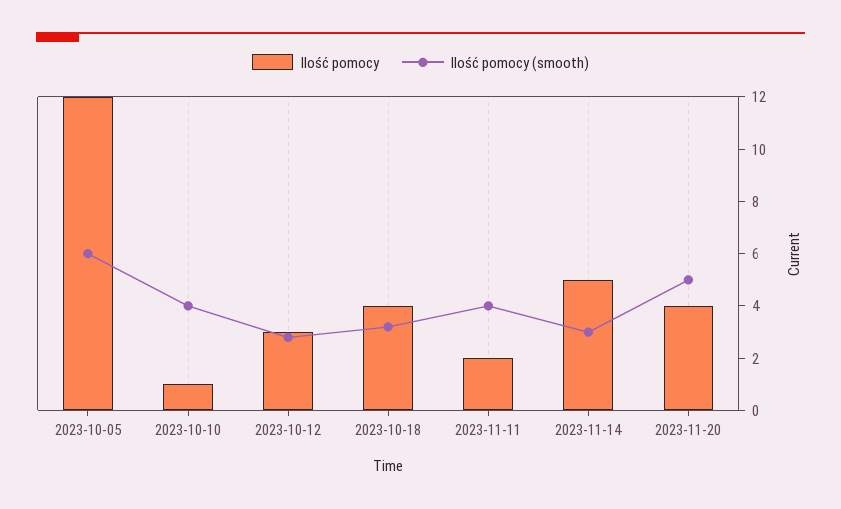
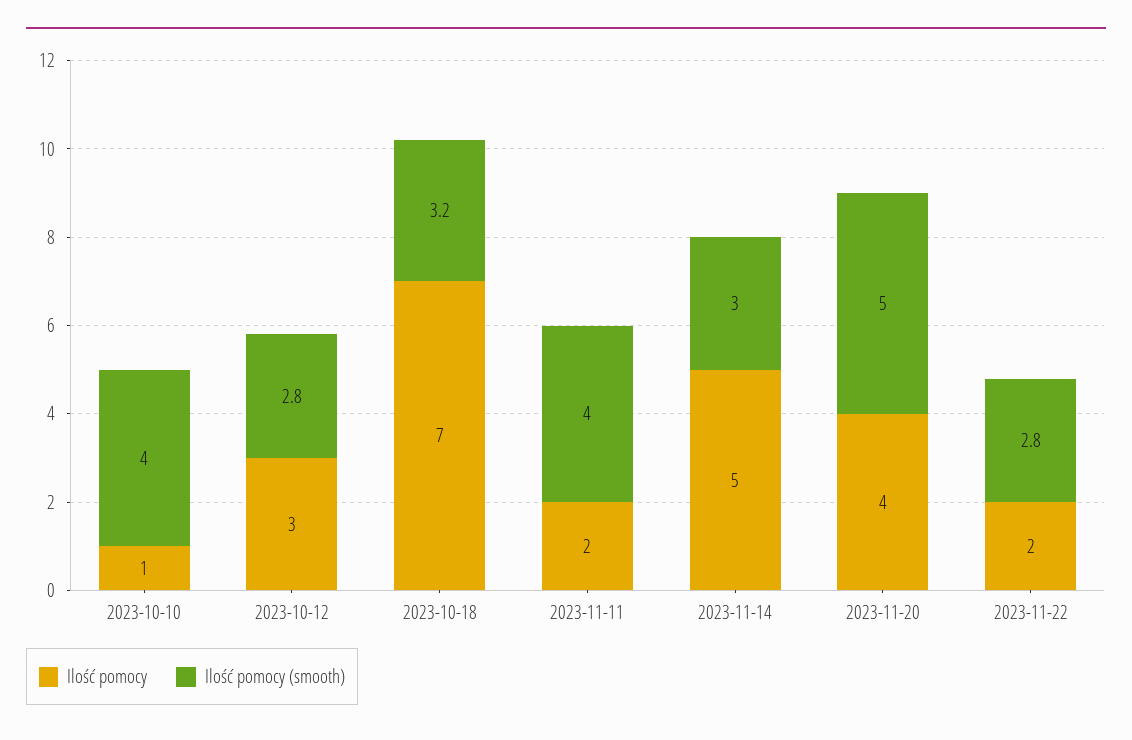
Ilość pomocy, 2023-10-05: 12 -> none
Ilość pomocy (smooth), 2023-10-05: 6 -> none
Ilość pomocy, 2023-10-18: 4 -> 7
Ilość pomocy, 2023-11-22: none -> 2
Ilość pomocy (smooth), 2023-11-22: none -> 2.8

